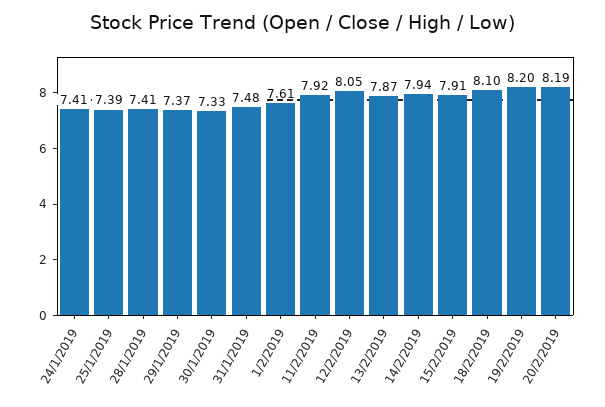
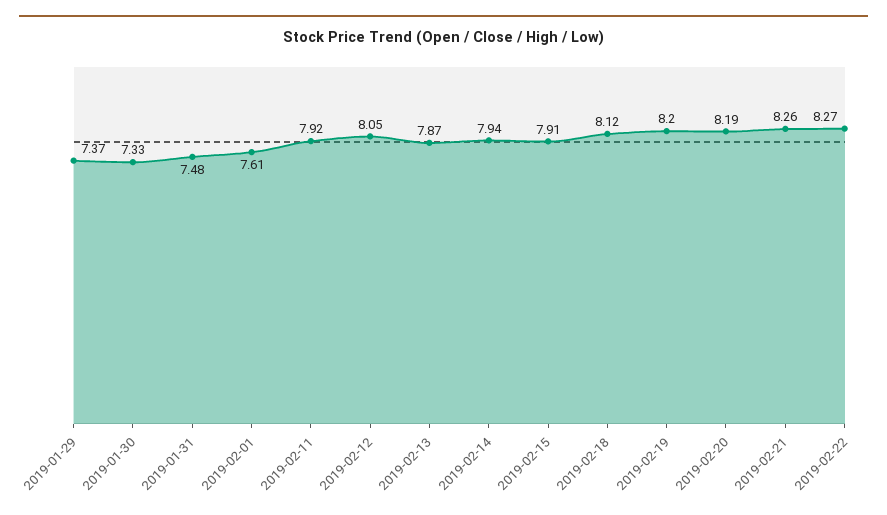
24/1/2019: 7.41 -> none
25/1/2019: 7.39 -> none
28/1/2019: 7.41 -> none
18/2/2019: 8.1 -> 8.12
2019-02-21: none -> 8.26
2019-02-22: none -> 8.27

